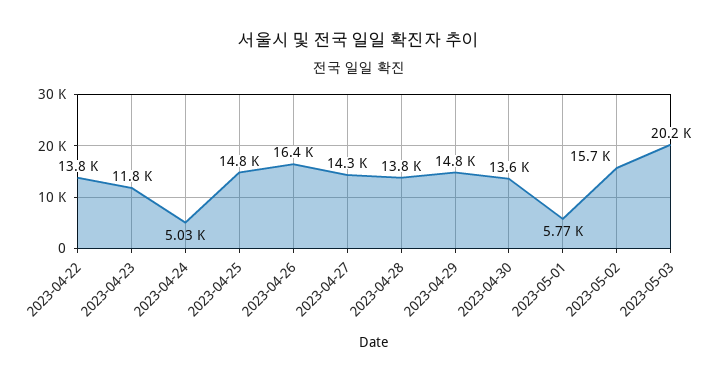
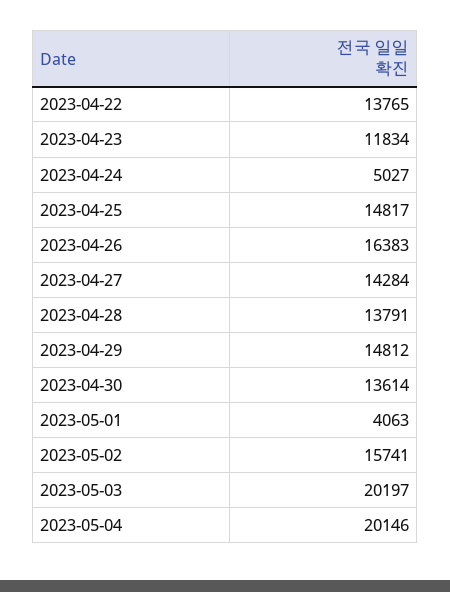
2023-05-01: 5770 -> 4063
2023-05-04: none -> 20146

